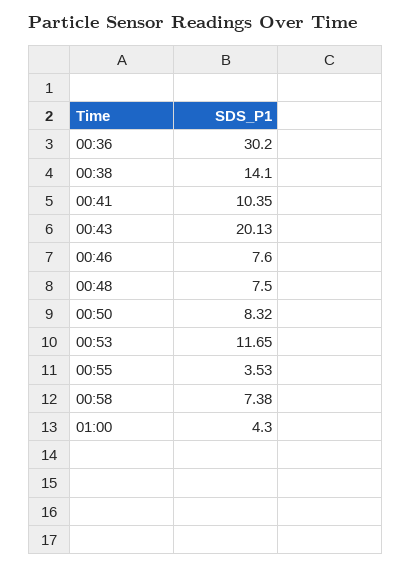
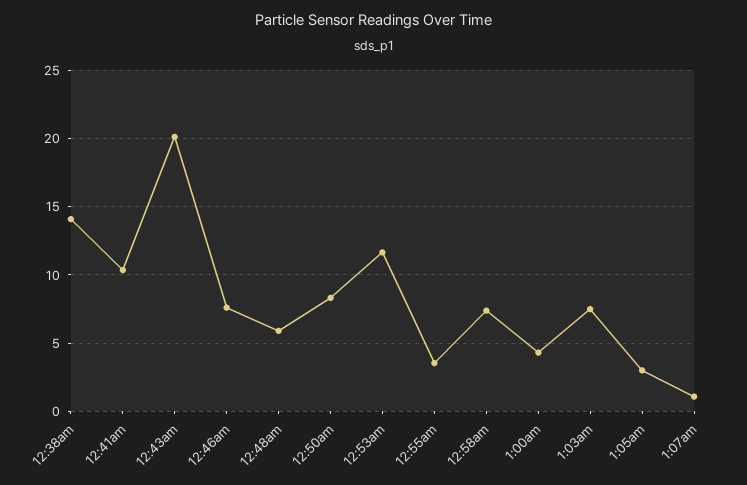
00:36: 30.2 -> none
00:48: 7.5 -> 6
1:03am: none -> 7.5
1:05am: none -> 3
1:07am: none -> 1

